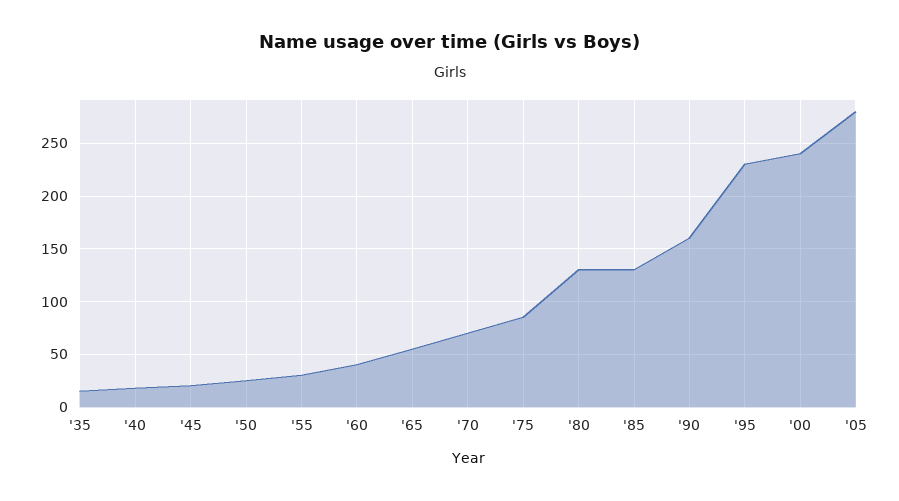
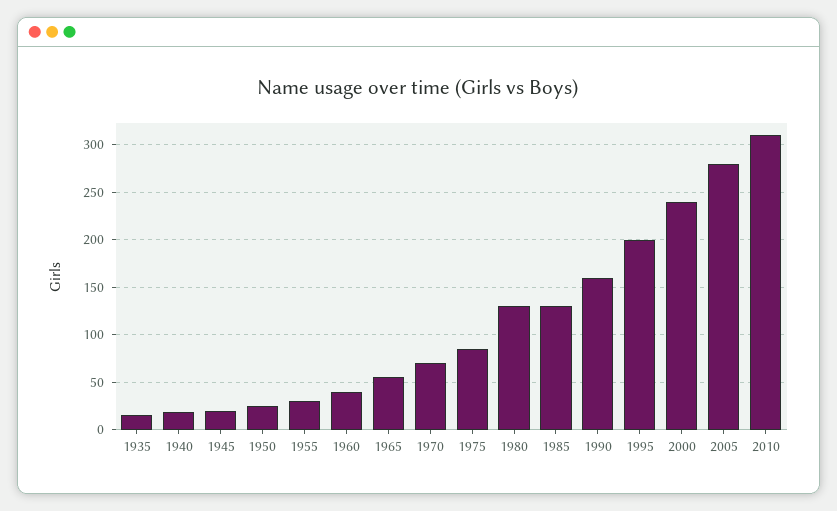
'95: 230 -> 200
2010: none -> 310

